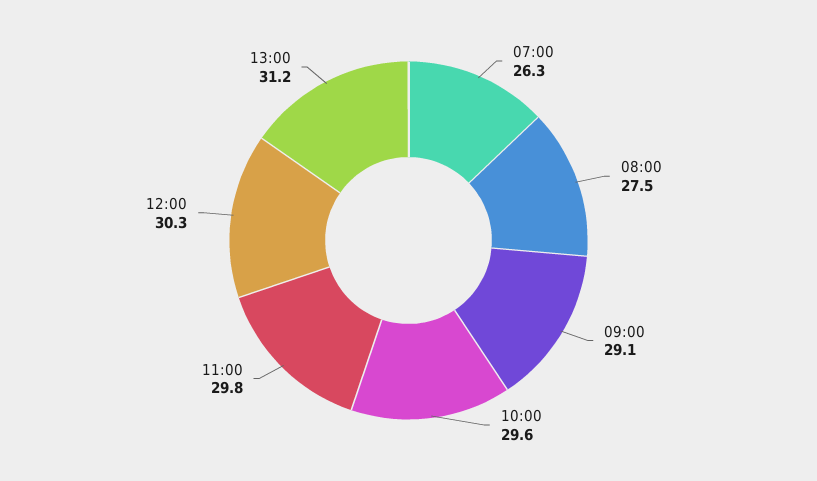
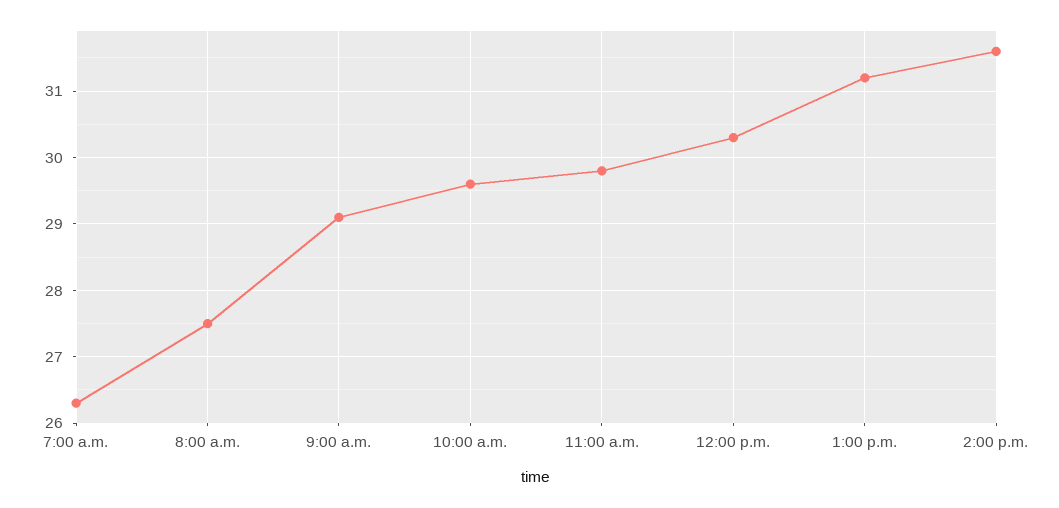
2:00 p.m.: none -> 31.6

